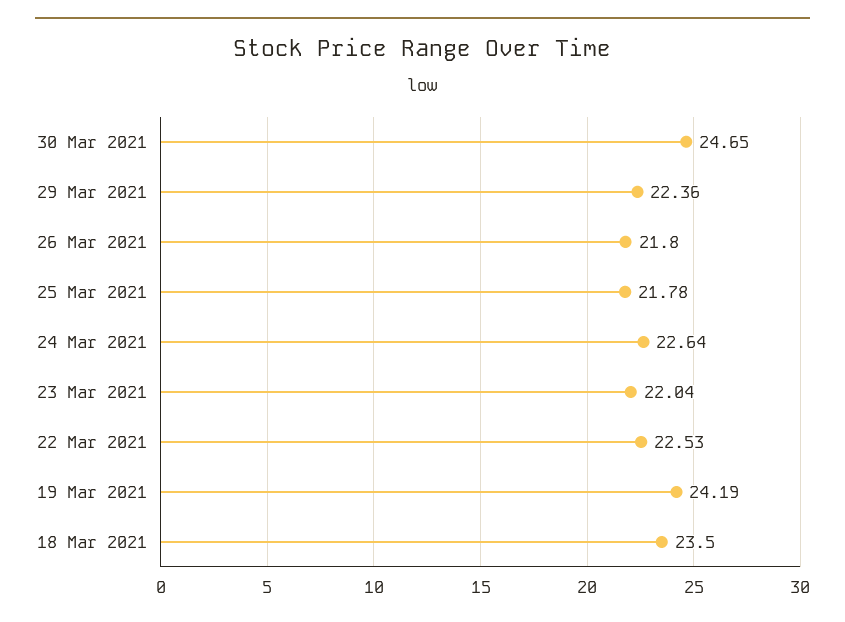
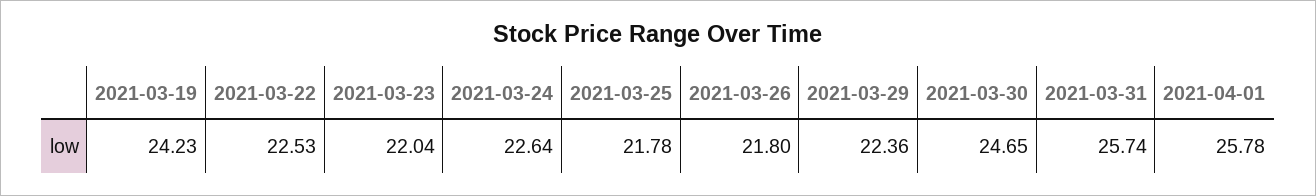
19 Mar 2021: 24.19 -> 24.23
18 Mar 2021: 23.5 -> none
2021-03-31: none -> 25.74
2021-04-01: none -> 25.78

